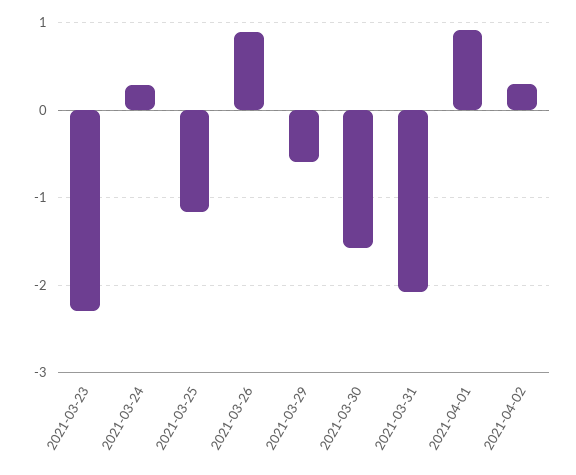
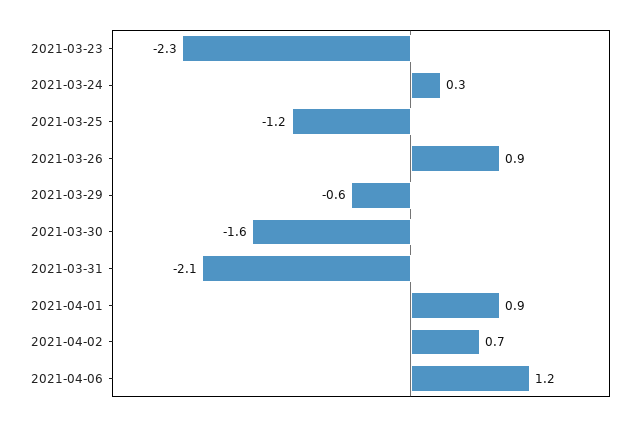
2021-04-02: 0.3 -> 0.7
2021-04-06: none -> 1.2

